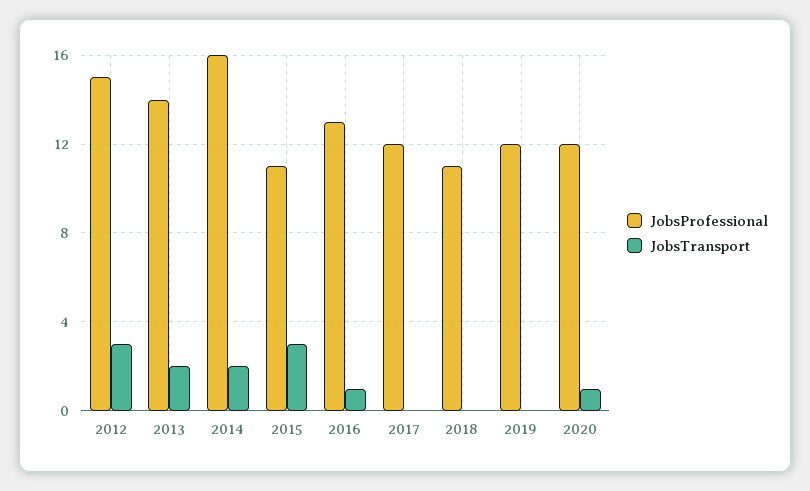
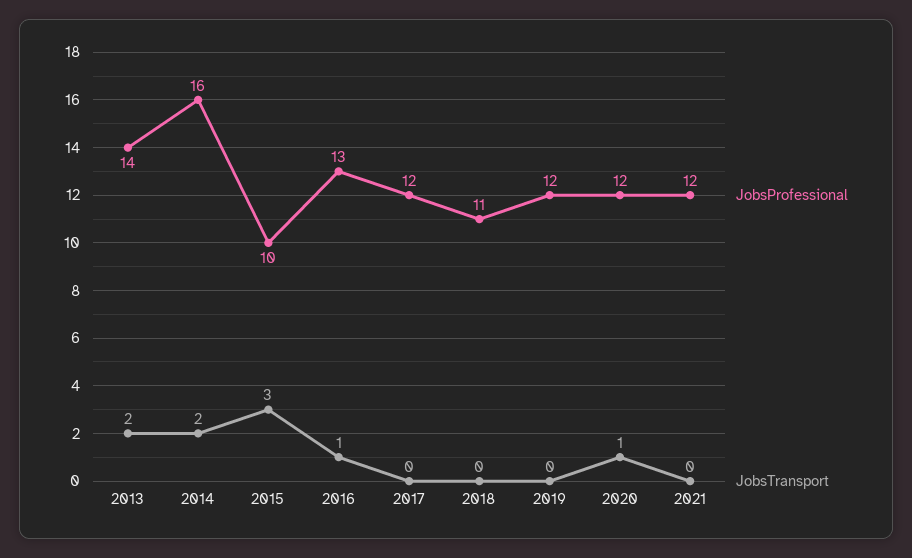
JobsProfessional, 2012: 15 -> none
JobsTransport, 2012: 3 -> none
JobsProfessional, 2015: 11 -> 10
JobsProfessional, 2021: none -> 12
JobsTransport, 2021: none -> 0

